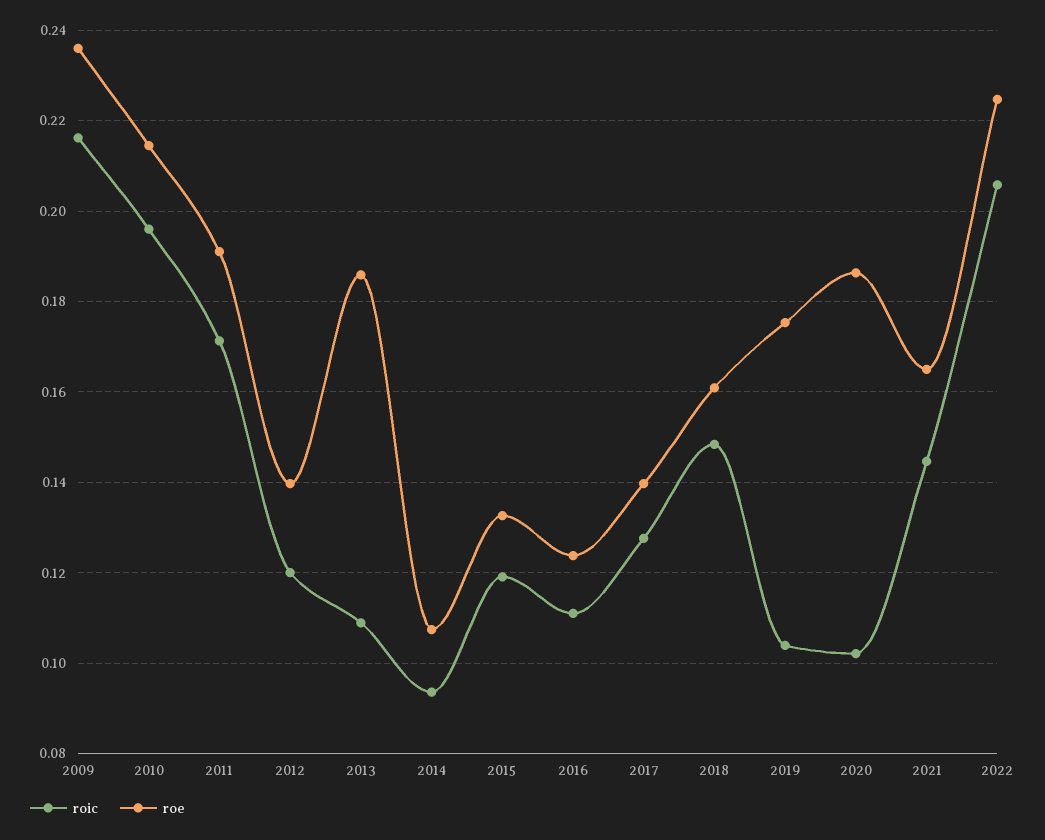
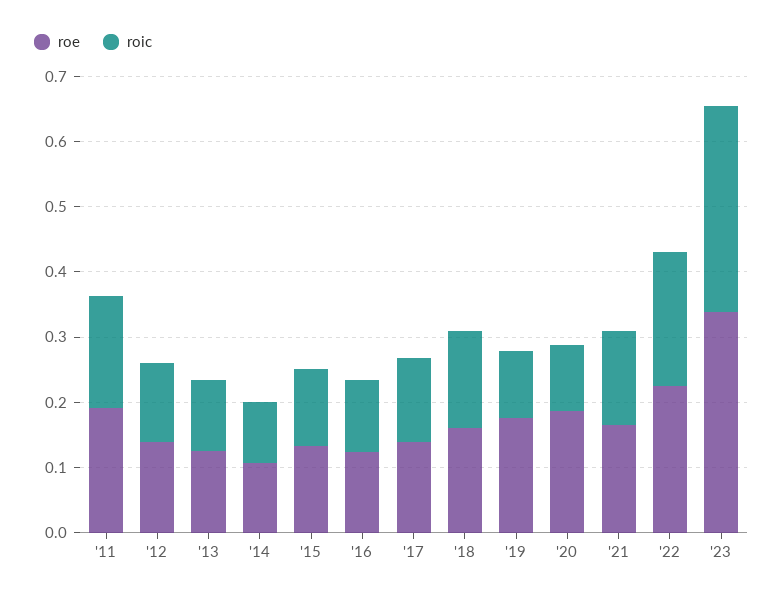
roic, 2009: 0.216 -> none
roe, 2009: 0.236 -> none
roic, 2010: 0.196 -> none
roe, 2010: 0.214 -> none
roe, 2013: 0.186 -> 0.12
roe, '23: none -> 0.34
roic, '23: none -> 0.32

